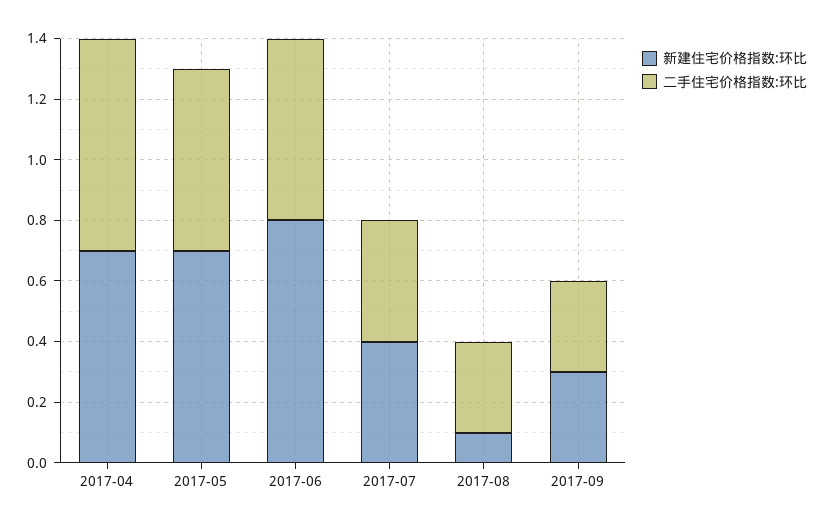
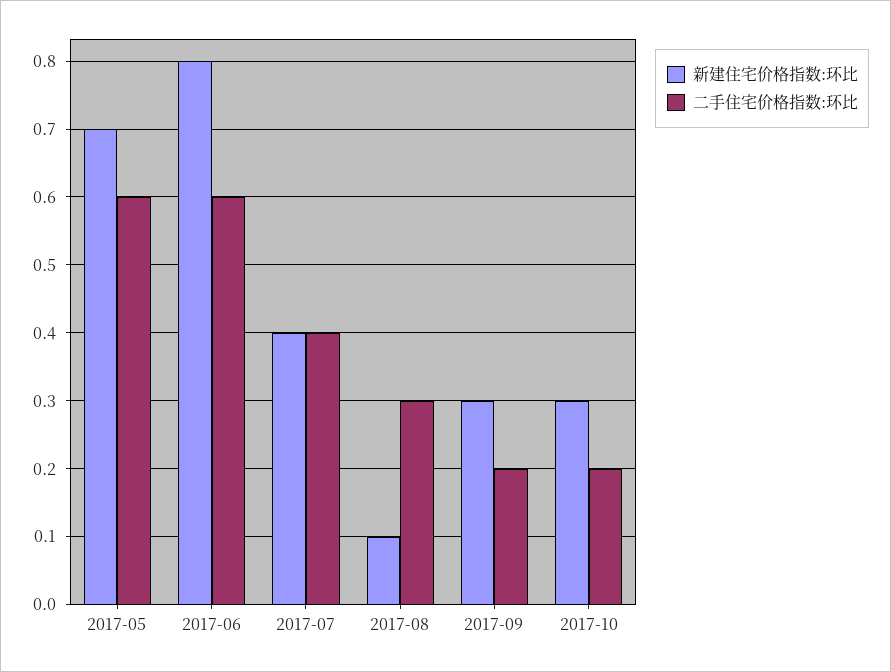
新建住宅价格指数:环比, 2017-04: 0.7 -> none
二手住宅价格指数:环比, 2017-04: 0.7 -> none
二手住宅价格指数:环比, 2017-09: 0.3 -> 0.2
新建住宅价格指数:环比, 2017-10: none -> 0.3
二手住宅价格指数:环比, 2017-10: none -> 0.2

